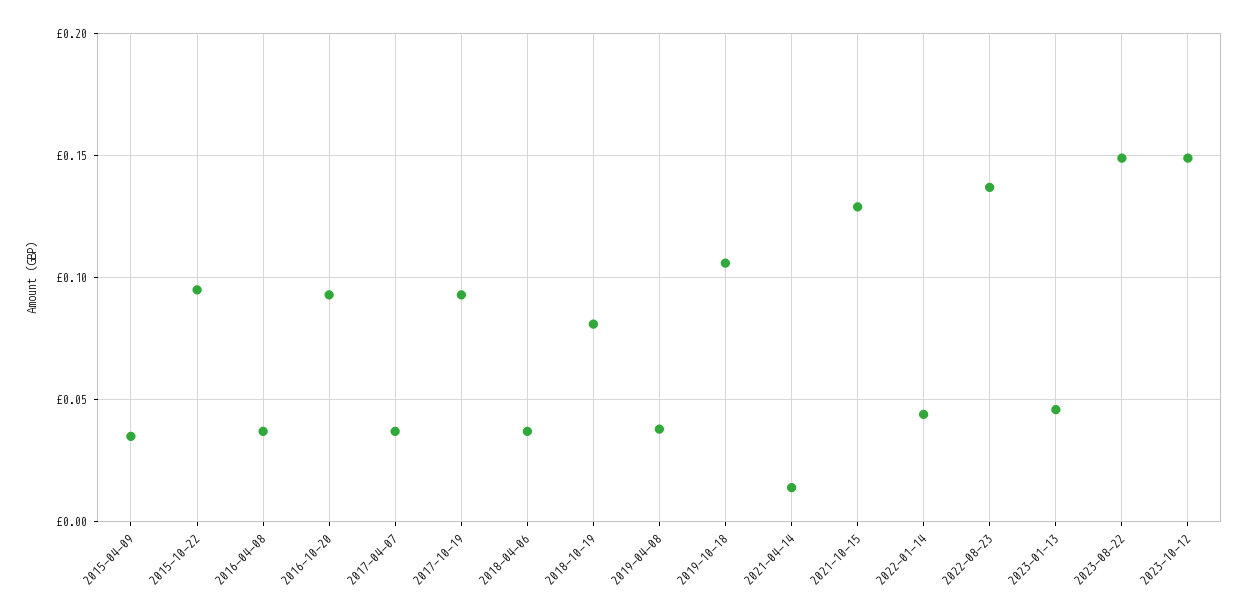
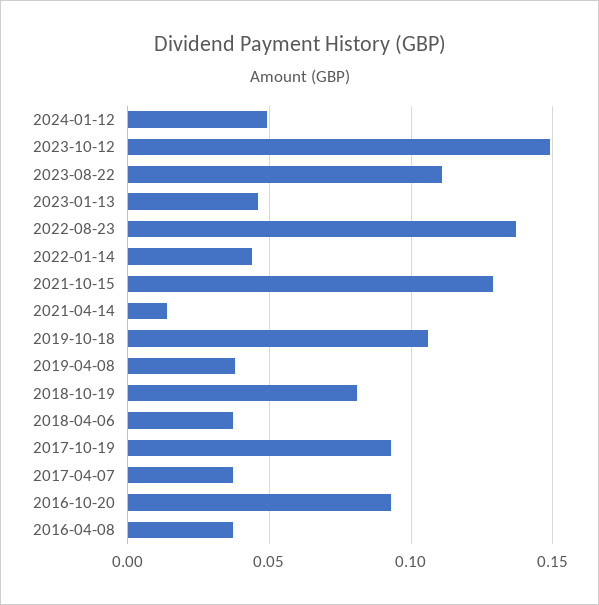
2015-04-09: 0.035 -> none
2015-10-22: 0.095 -> none
2023-08-22: 0.15 -> 0.11
2024-01-12: none -> 0.05

